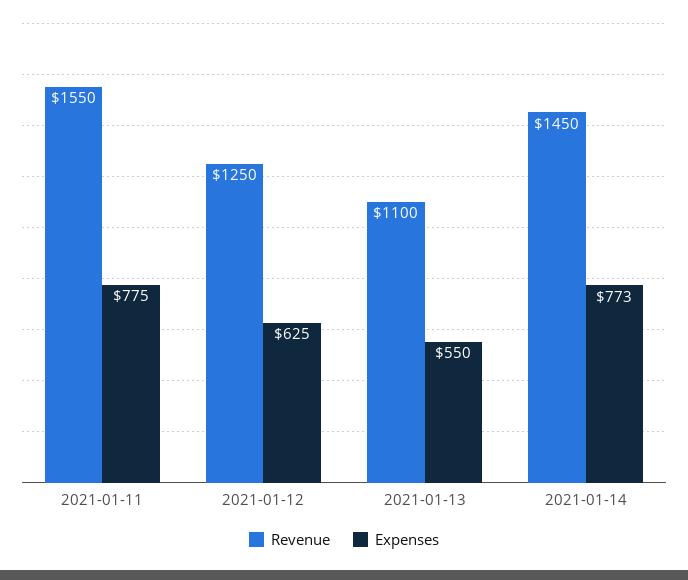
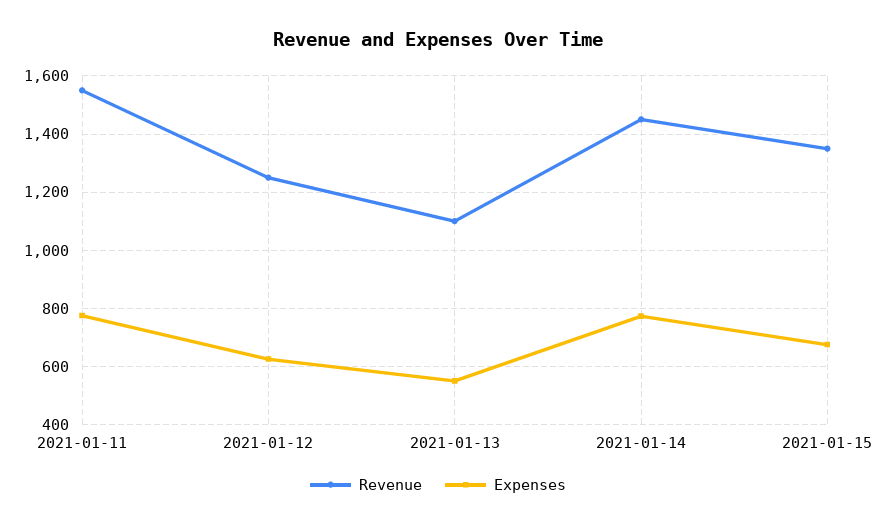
Revenue, 2021-01-15: none -> 1350
Expenses, 2021-01-15: none -> 675

